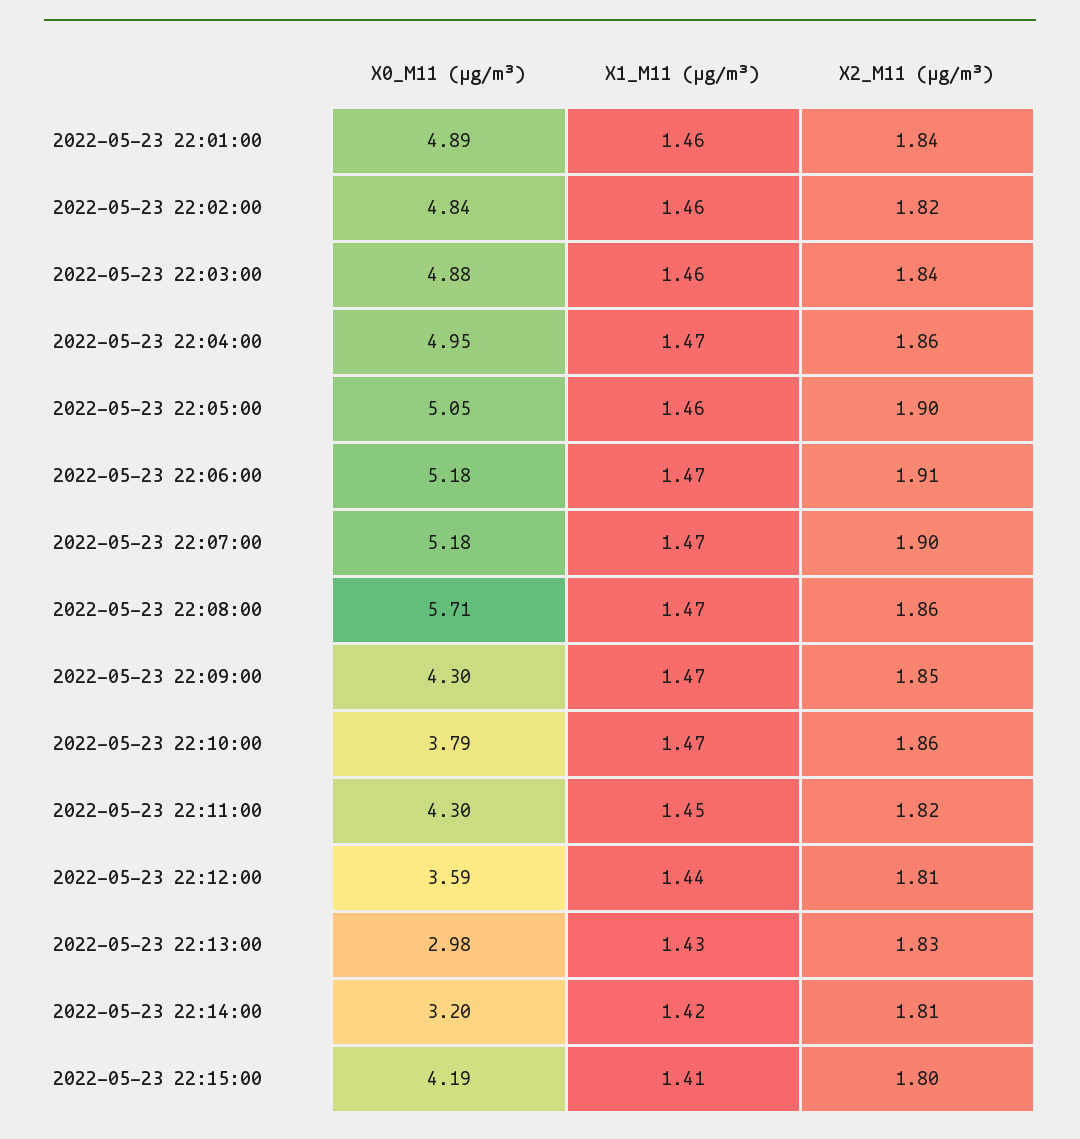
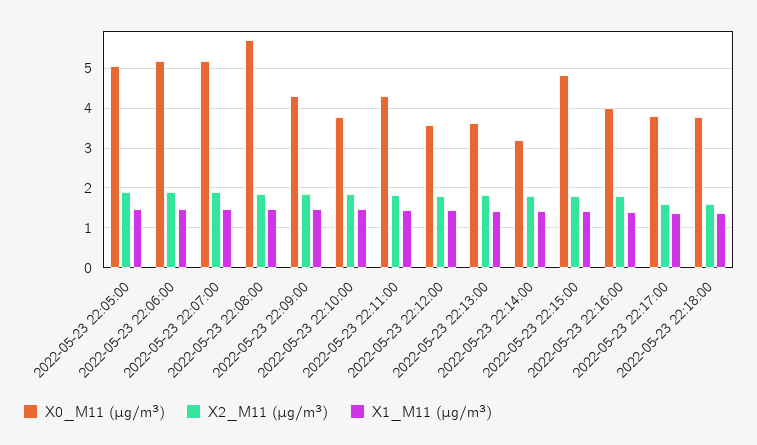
X0_M11 (μg/m³), 2022-05-23 22:01:00: 4.89 -> none
X1_M11 (μg/m³), 2022-05-23 22:01:00: 1.46 -> none
X2_M11 (μg/m³), 2022-05-23 22:01:00: 1.84 -> none
X0_M11 (μg/m³), 2022-05-23 22:02:00: 4.84 -> none
X1_M11 (μg/m³), 2022-05-23 22:02:00: 1.46 -> none
X2_M11 (μg/m³), 2022-05-23 22:02:00: 1.82 -> none
X0_M11 (μg/m³), 2022-05-23 22:03:00: 4.88 -> none
X1_M11 (μg/m³), 2022-05-23 22:03:00: 1.46 -> none
X2_M11 (μg/m³), 2022-05-23 22:03:00: 1.84 -> none
X0_M11 (μg/m³), 2022-05-23 22:04:00: 4.95 -> none
X1_M11 (μg/m³), 2022-05-23 22:04:00: 1.47 -> none
X2_M11 (μg/m³), 2022-05-23 22:04:00: 1.86 -> none
X0_M11 (μg/m³), 2022-05-23 22:13:00: 2.98 -> 3.6
X0_M11 (μg/m³), 2022-05-23 22:15:00: 4.19 -> 4.8
X0_M11 (μg/m³), 2022-05-23 22:16:00: none -> 4
X2_M11 (μg/m³), 2022-05-23 22:16:00: none -> 1.8
X1_M11 (μg/m³), 2022-05-23 22:16:00: none -> 1.4
X0_M11 (μg/m³), 2022-05-23 22:17:00: none -> 3.8
X2_M11 (μg/m³), 2022-05-23 22:17:00: none -> 1.6
X1_M11 (μg/m³), 2022-05-23 22:17:00: none -> 1.4
X0_M11 (μg/m³), 2022-05-23 22:18:00: none -> 3.8
X2_M11 (μg/m³), 2022-05-23 22:18:00: none -> 1.6
X1_M11 (μg/m³), 2022-05-23 22:18:00: none -> 1.4

